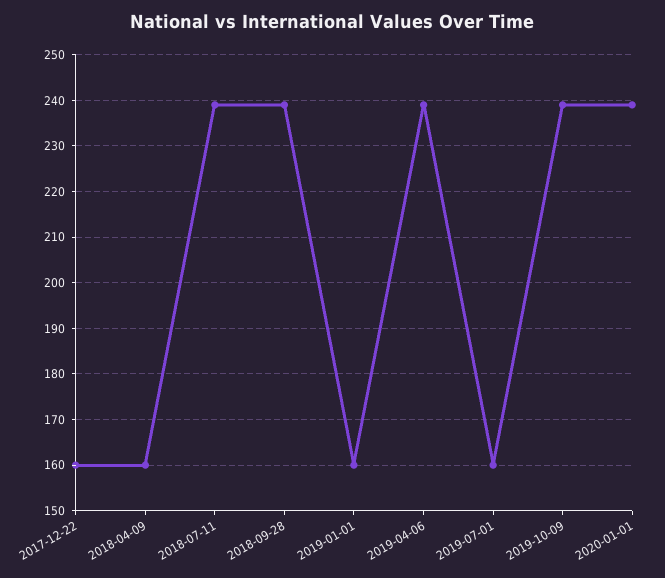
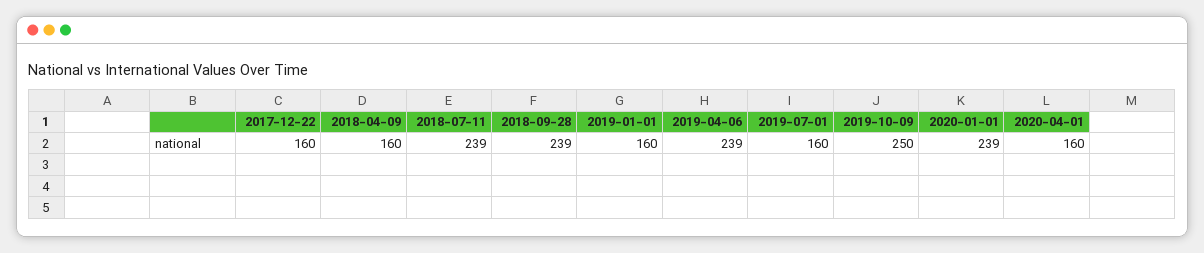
2019-10-09: 240 -> 250
2020-04-01: none -> 160

